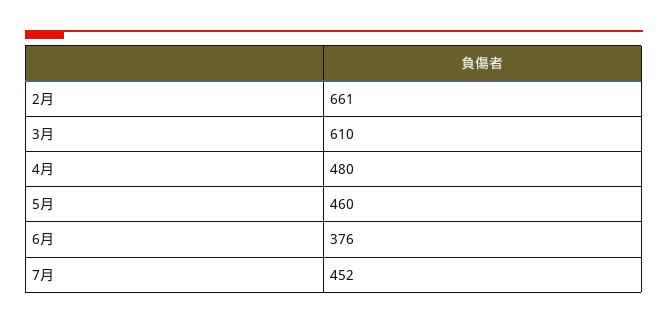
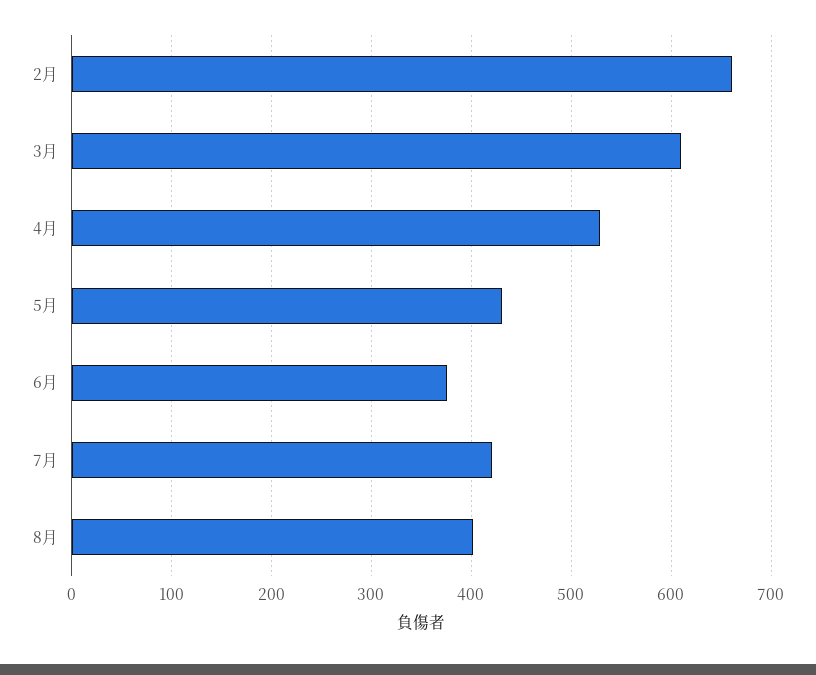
4月: 480 -> 530
5月: 460 -> 430
7月: 452 -> 420
8月: none -> 400

